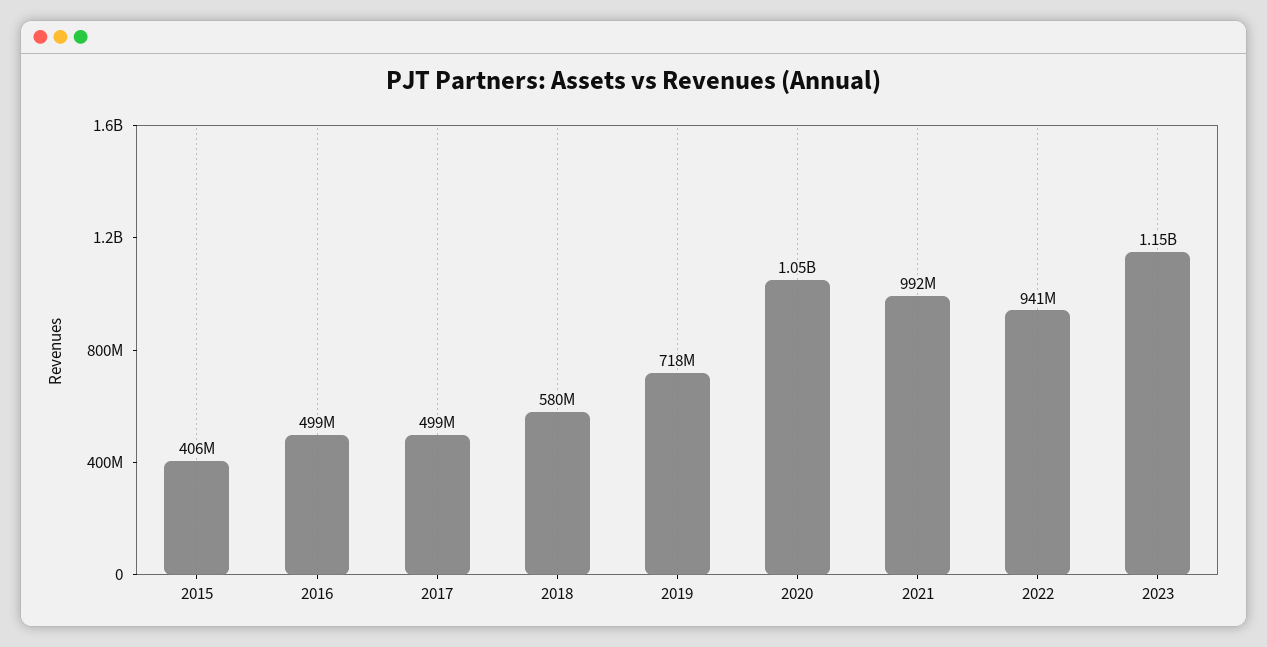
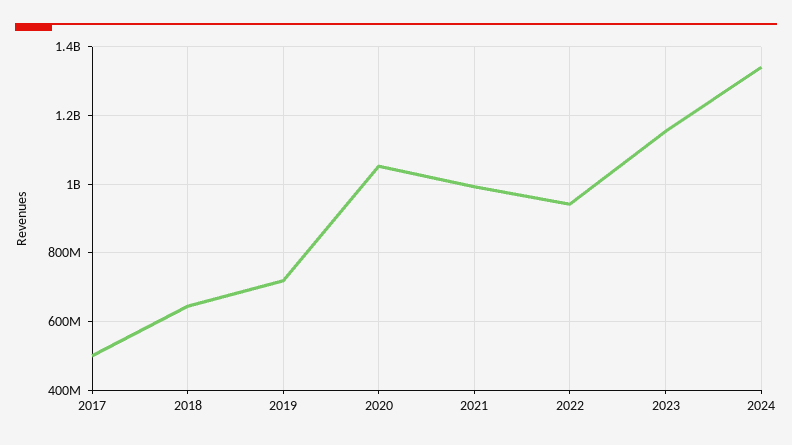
2015: 406000000 -> none
2016: 499000000 -> none
2018: 580000000 -> 640000000
2024: none -> 1340000000

